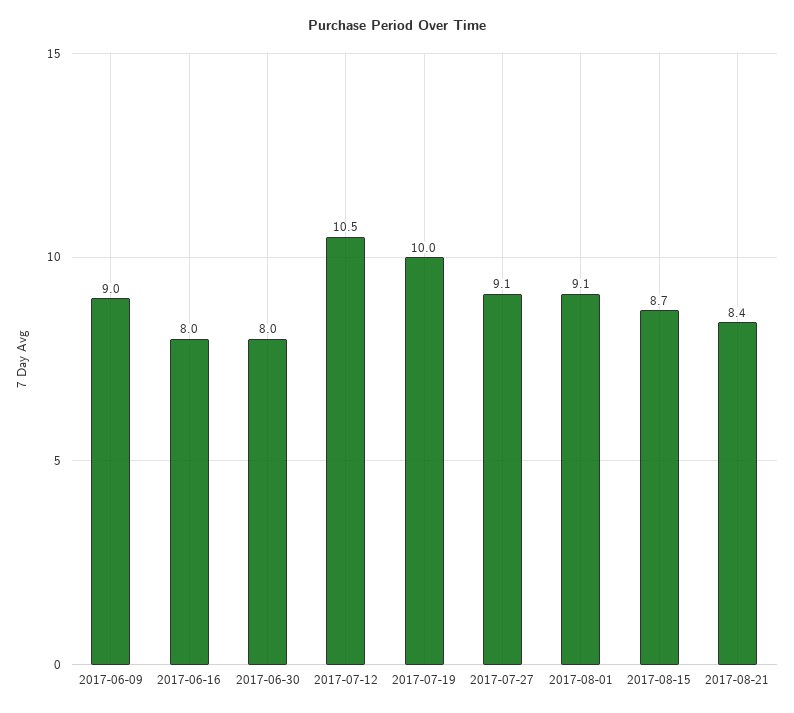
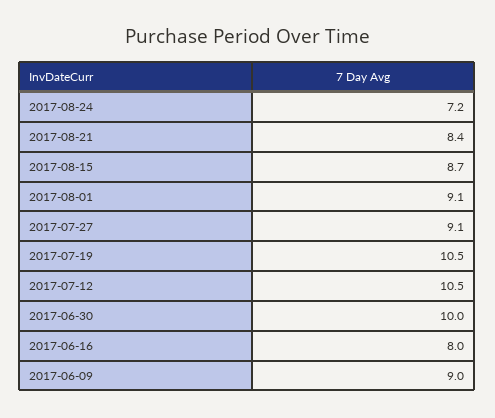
2017-06-30: 8 -> 10
2017-07-19: 10 -> 10.5
2017-08-24: none -> 7.2

